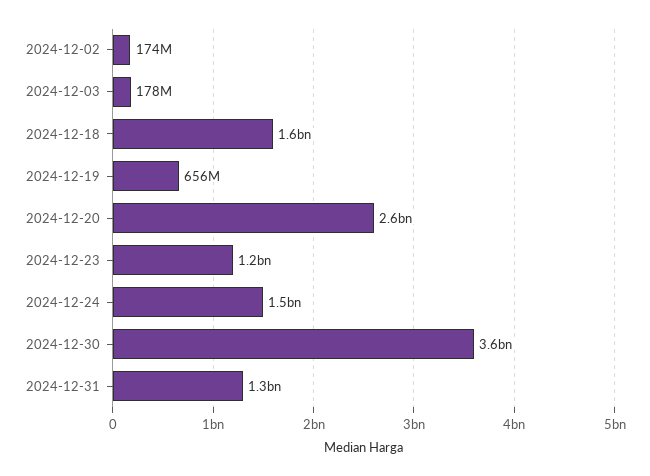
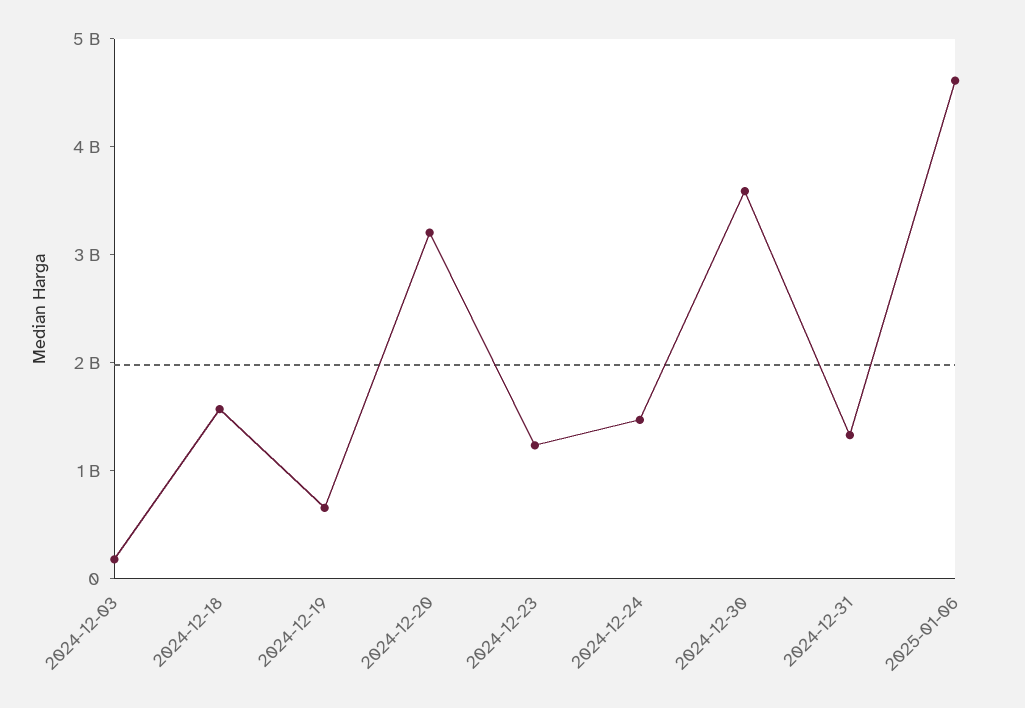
2024-12-02: 174000000 -> none
2024-12-20: 2600000000 -> 3200000000
2025-01-06: none -> 4600000000

